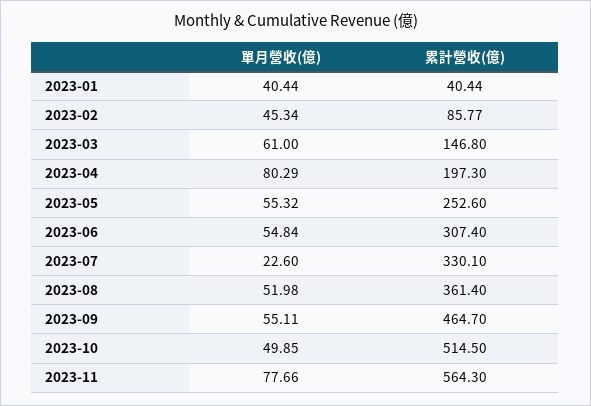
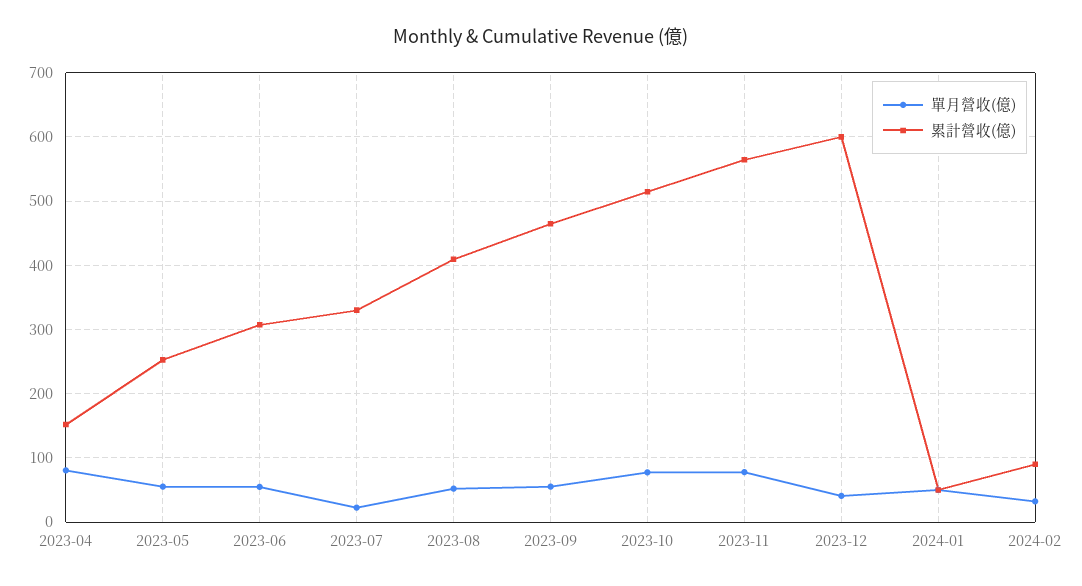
單月營收(億), 2023-01: 40.44 -> none
累計營收(億), 2023-01: 40.44 -> none
單月營收(億), 2023-02: 45.34 -> none
累計營收(億), 2023-02: 85.77 -> none
單月營收(億), 2023-03: 61 -> none
累計營收(億), 2023-03: 146.8 -> none
累計營收(億), 2023-04: 197.3 -> 150
累計營收(億), 2023-08: 361.4 -> 410
單月營收(億), 2023-10: 49.85 -> 80
單月營收(億), 2023-12: none -> 40
累計營收(億), 2023-12: none -> 600
單月營收(億), 2024-01: none -> 50
累計營收(億), 2024-01: none -> 50
單月營收(億), 2024-02: none -> 30
累計營收(億), 2024-02: none -> 90

